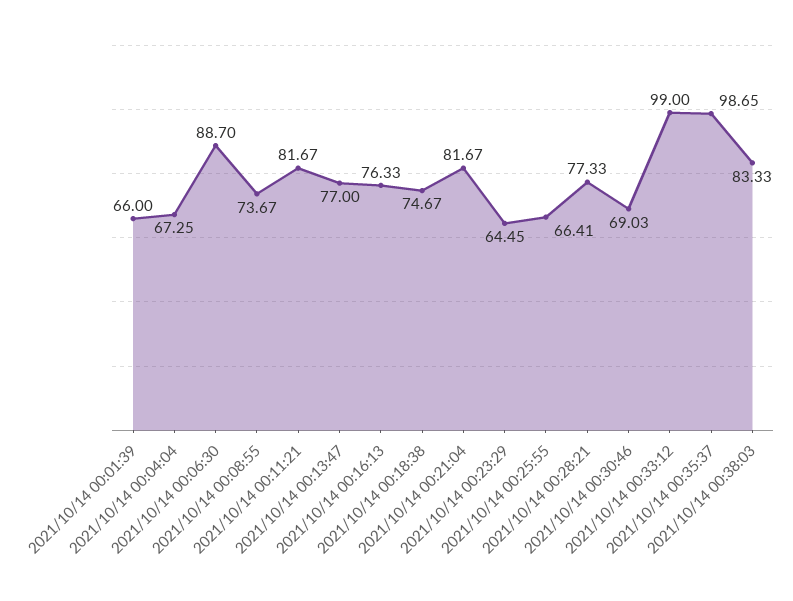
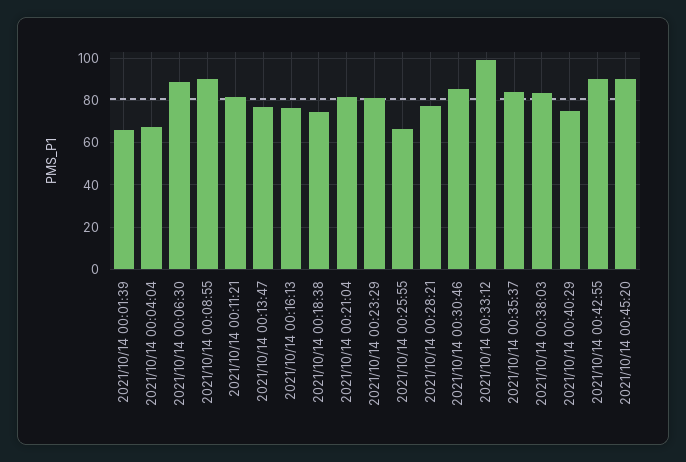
2021/10/14 00:08:55: 73.67 -> 90
2021/10/14 00:23:29: 64.45 -> 80
2021/10/14 00:30:46: 69.03 -> 85
2021/10/14 00:35:37: 98.65 -> 85
2021/10/14 00:40:29: none -> 75
2021/10/14 00:42:55: none -> 90
2021/10/14 00:45:20: none -> 90

